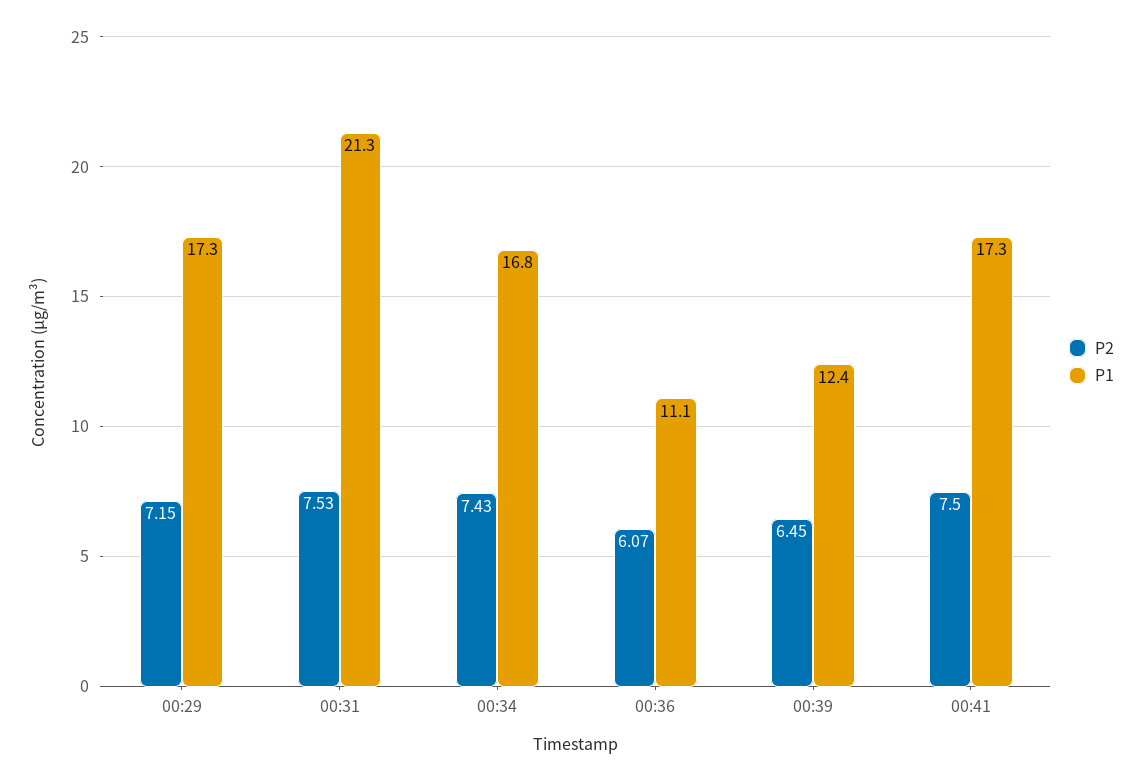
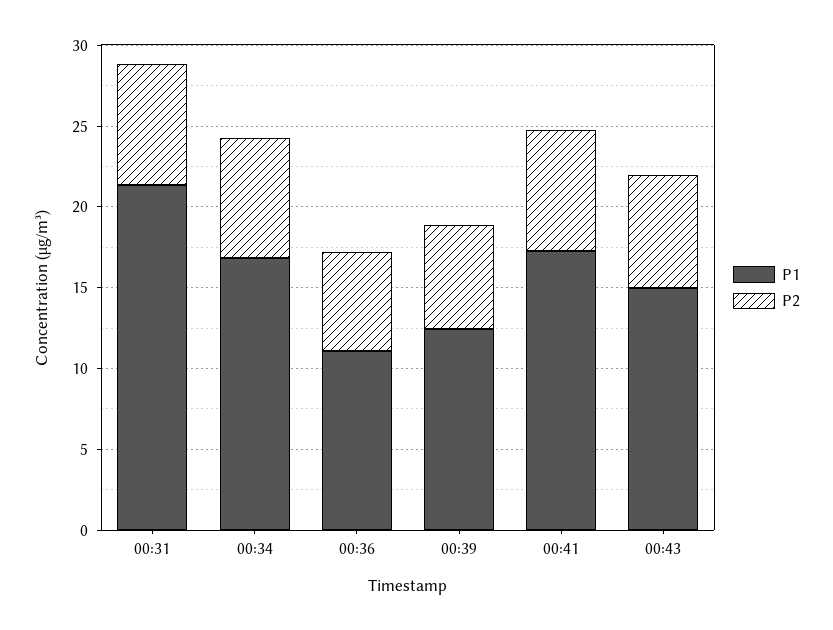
P2, 00:29: 7.15 -> none
P1, 00:29: 17.3 -> none
P1, 00:43: none -> 15
P2, 00:43: none -> 7

